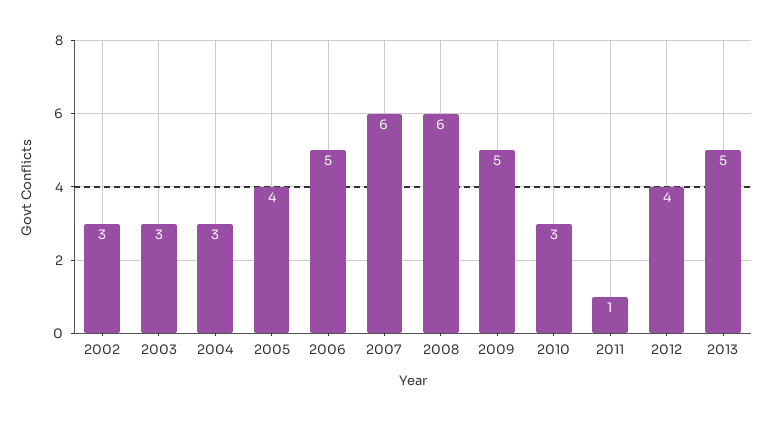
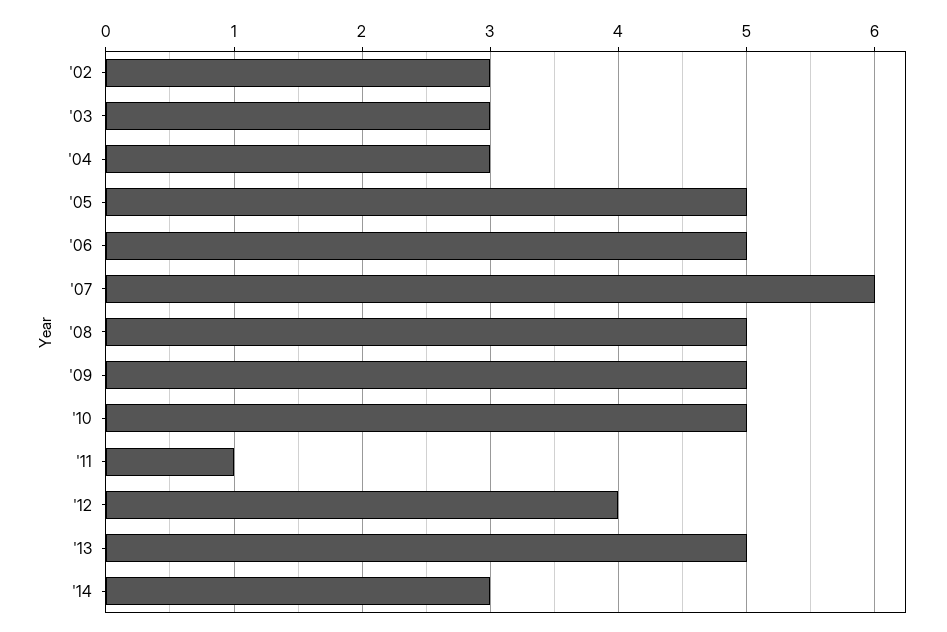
2005: 4 -> 5
2008: 6 -> 5
2010: 3 -> 5
'14: none -> 3

